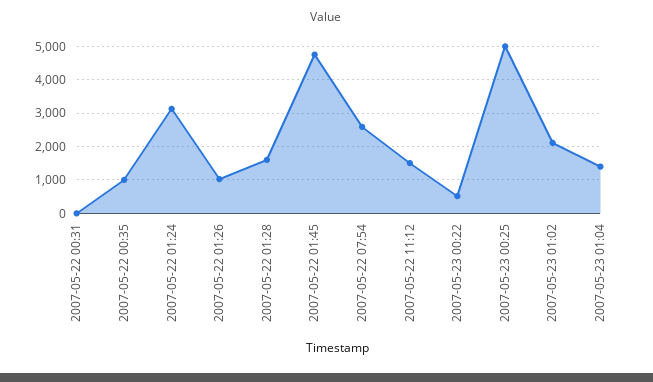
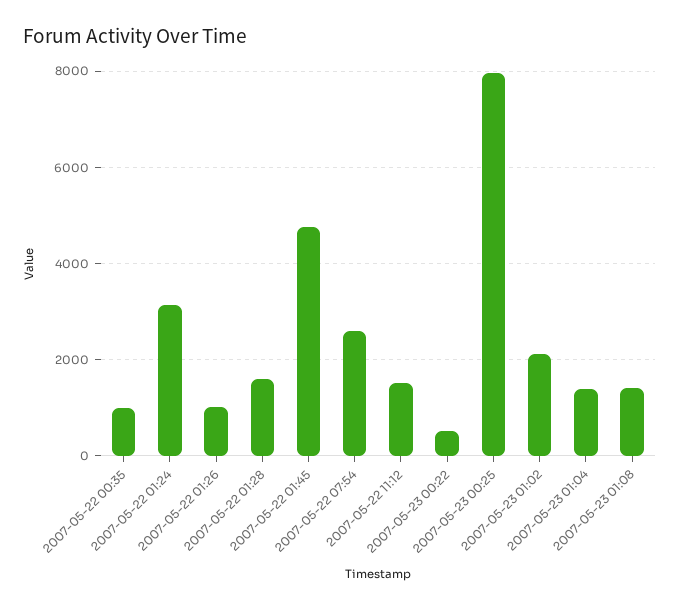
2007-05-22 00:31: 0 -> none
2007-05-23 00:25: 5000 -> 8000
2007-05-23 01:08: none -> 1400

